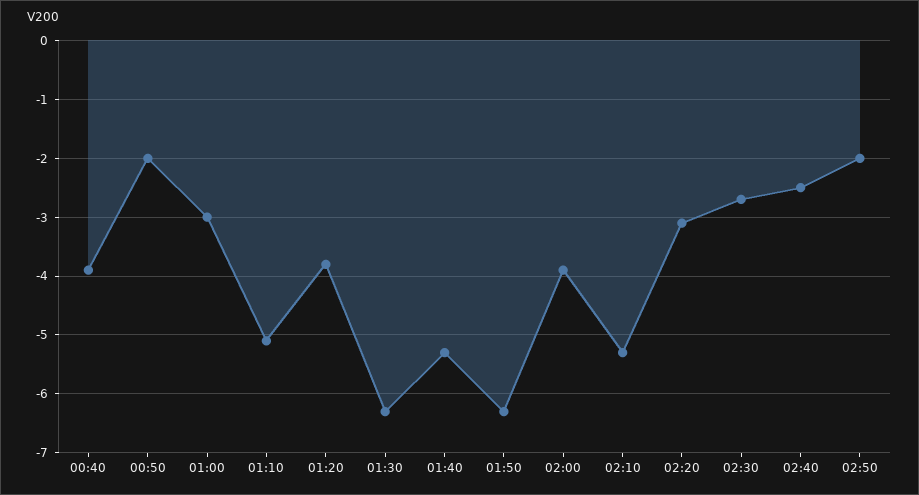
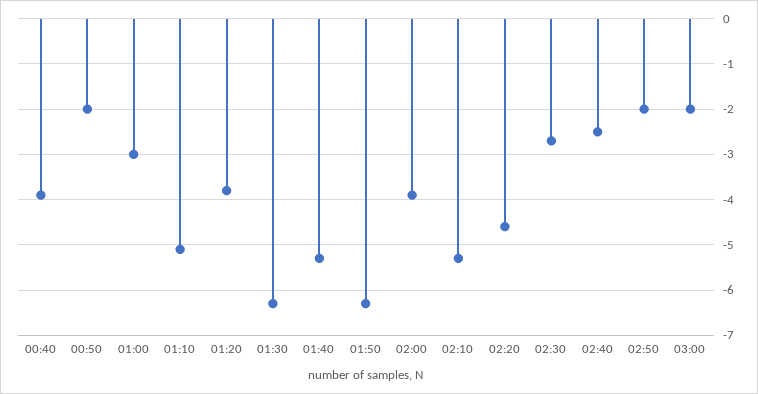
02:20: -3 -> -4.5
03:00: none -> -2

